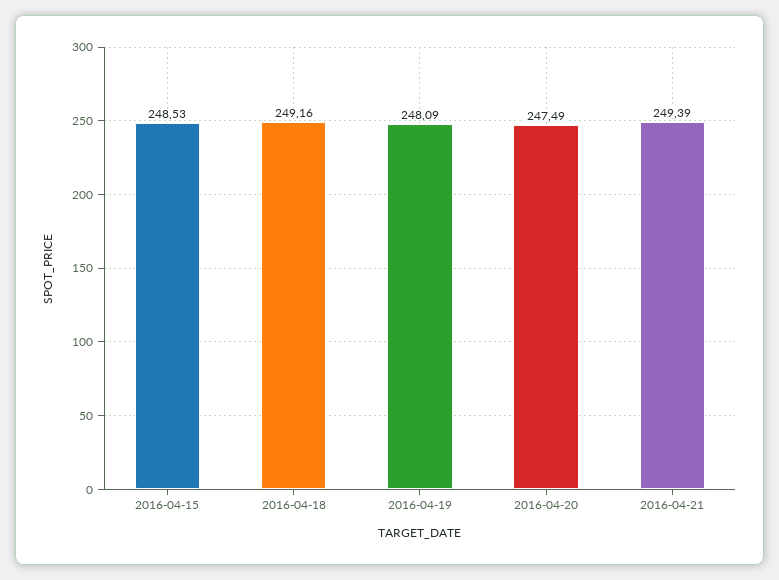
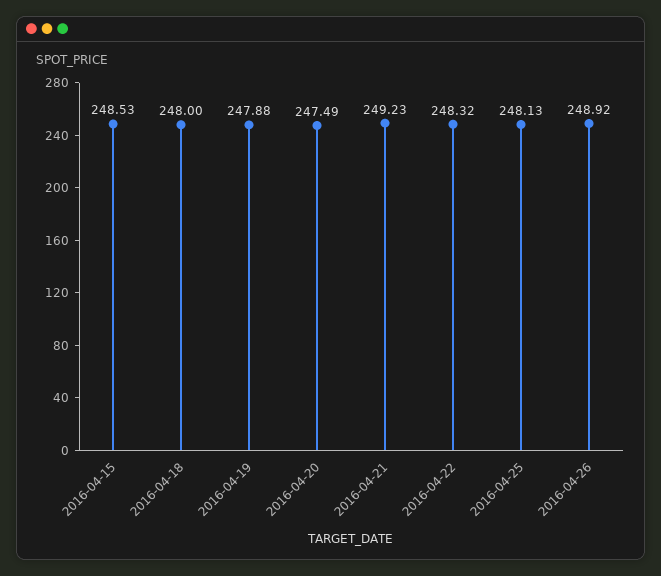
2016-04-18: 249.16 -> 248
2016-04-19: 248.09 -> 247.88
2016-04-21: 249.39 -> 249.23
2016-04-22: none -> 248.32
2016-04-25: none -> 248.13
2016-04-26: none -> 248.92

